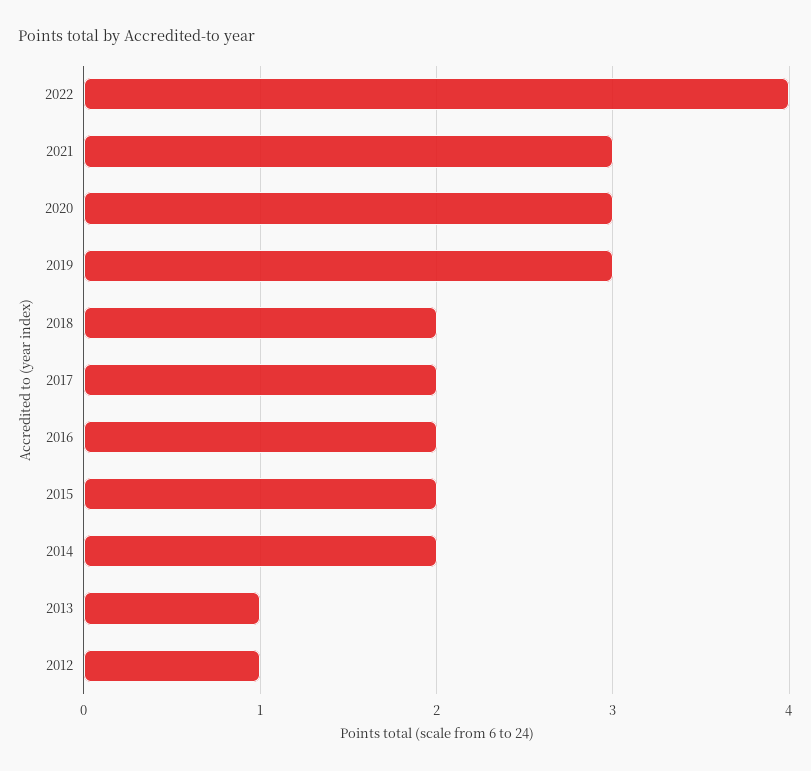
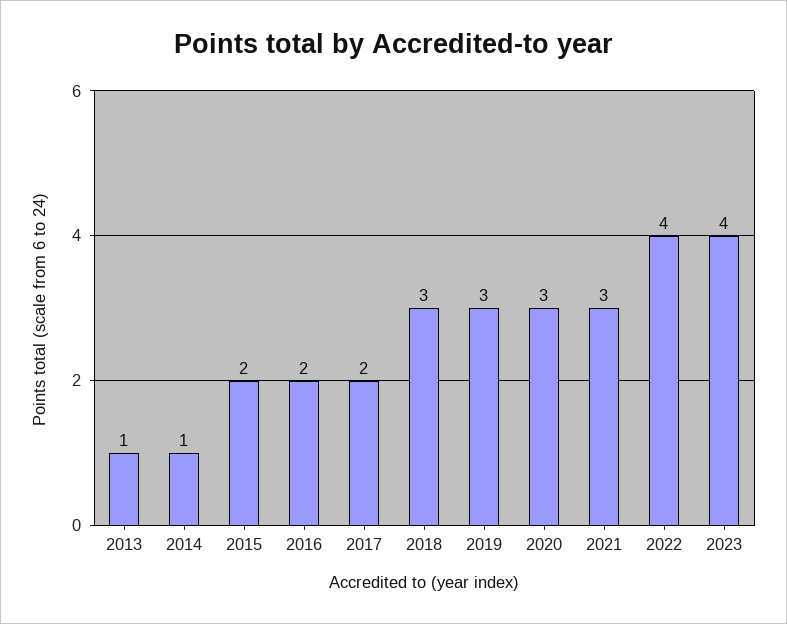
2018: 2 -> 3
2014: 2 -> 1
2012: 1 -> none
2023: none -> 4

